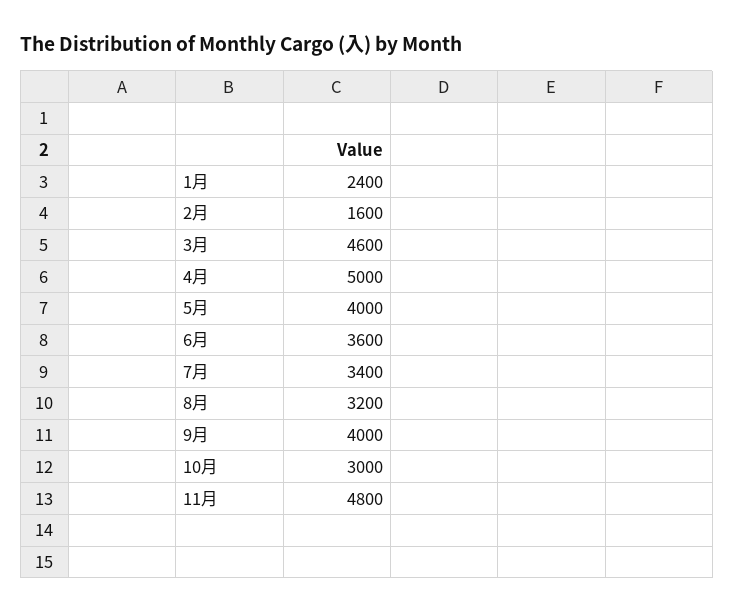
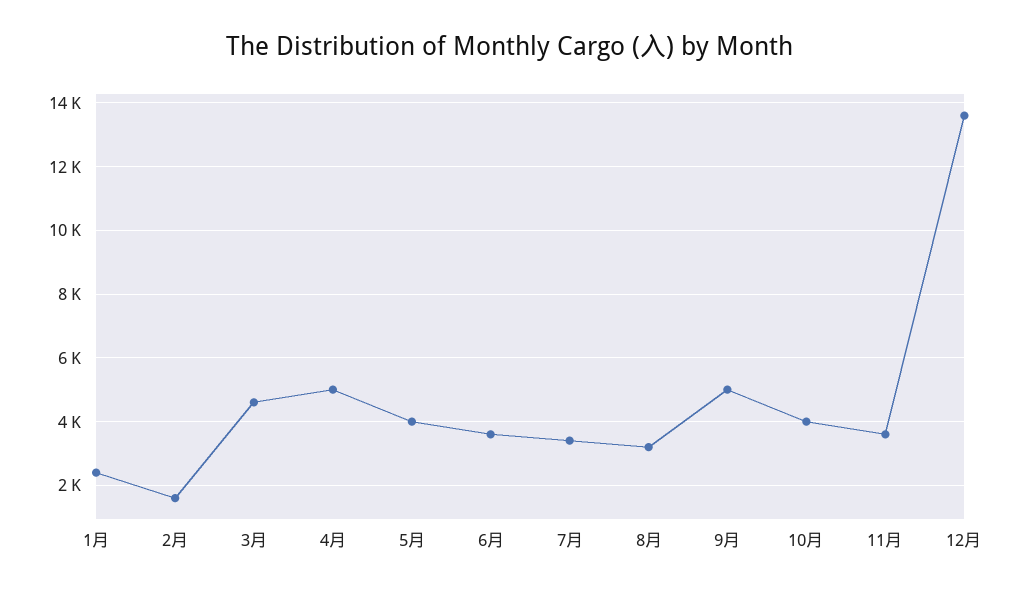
9月: 4000 -> 5000
10月: 3000 -> 4000
11月: 4800 -> 3600
12月: none -> 13600

